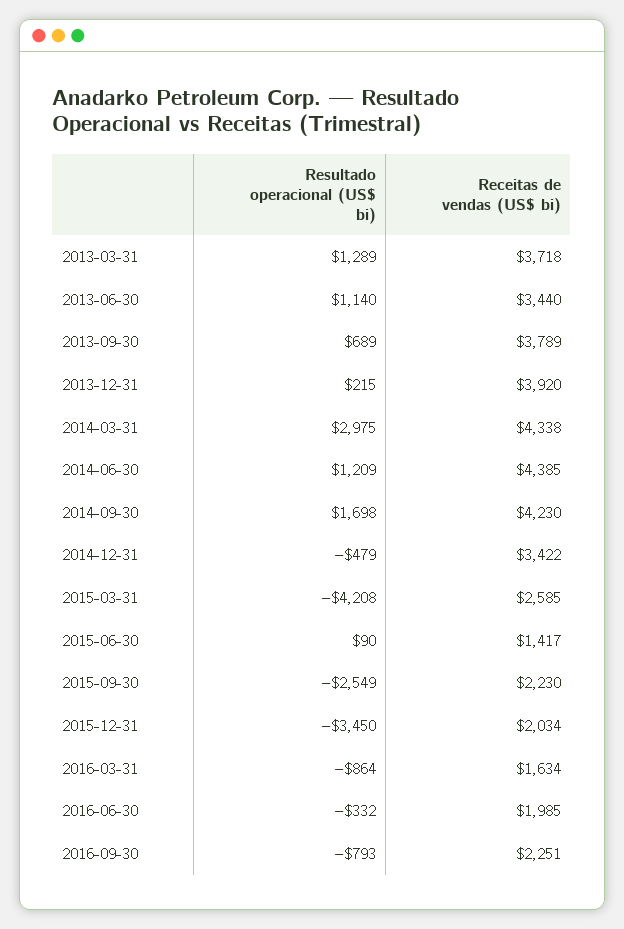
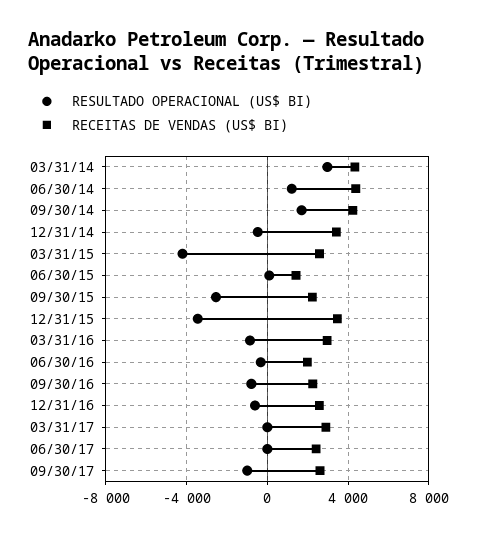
Resultado operacional (US$ bi), 2013-03-31: 1289 -> none
Receitas de vendas (US$ bi), 2013-03-31: 3718 -> none
Resultado operacional (US$ bi), 2013-06-30: 1140 -> none
Receitas de vendas (US$ bi), 2013-06-30: 3440 -> none
Resultado operacional (US$ bi), 2013-09-30: 689 -> none
Receitas de vendas (US$ bi), 2013-09-30: 3789 -> none
Resultado operacional (US$ bi), 2013-12-31: 215 -> none
Receitas de vendas (US$ bi), 2013-12-31: 3920 -> none
Receitas de vendas (US$ bi), 2015-12-31: 2034 -> 3500
Receitas de vendas (US$ bi), 2016-03-31: 1634 -> 3000
Resultado operacional (US$ bi), 12/31/16: none -> -500
Receitas de vendas (US$ bi), 12/31/16: none -> 2500
Resultado operacional (US$ bi), 03/31/17: none -> 0
Receitas de vendas (US$ bi), 03/31/17: none -> 3000
Resultado operacional (US$ bi), 06/30/17: none -> 0
Receitas de vendas (US$ bi), 06/30/17: none -> 2500
Resultado operacional (US$ bi), 09/30/17: none -> -1000
Receitas de vendas (US$ bi), 09/30/17: none -> 2500

